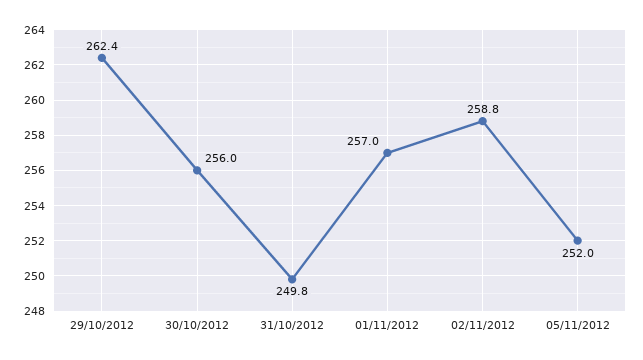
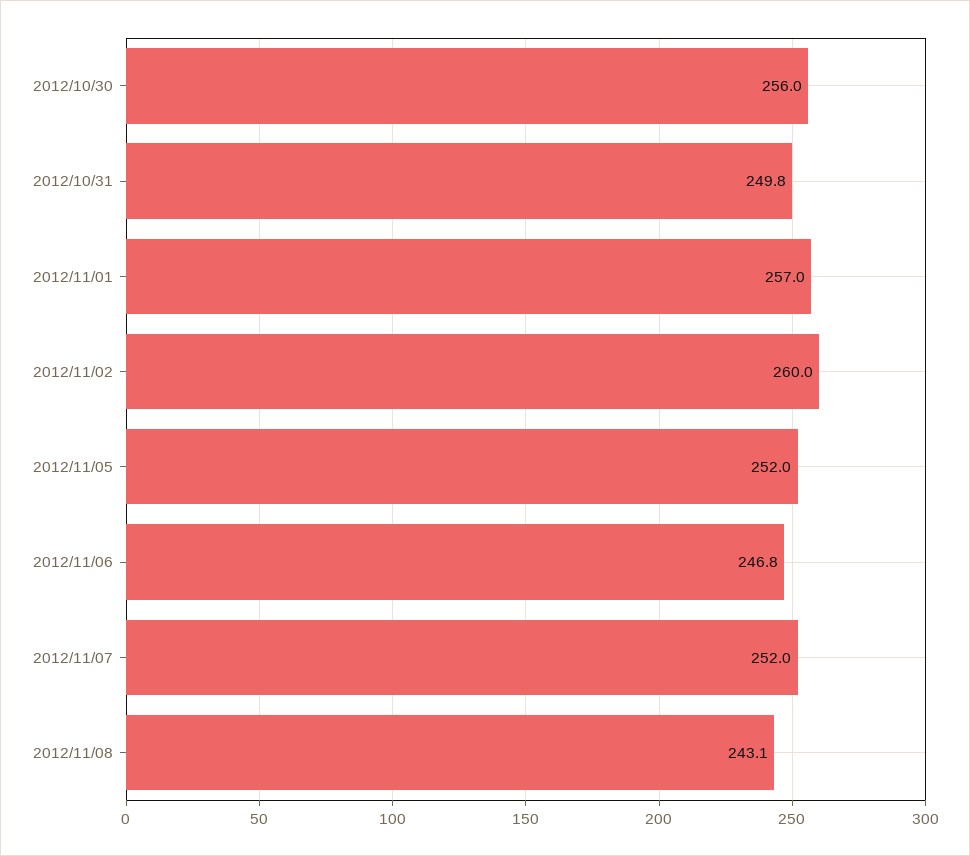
29/10/2012: 262.4 -> none
02/11/2012: 258.8 -> 260
2012/11/06: none -> 246.8
2012/11/07: none -> 252
2012/11/08: none -> 243.1

